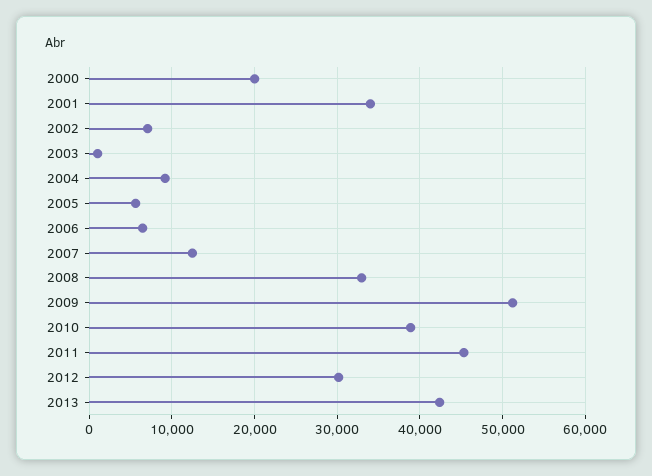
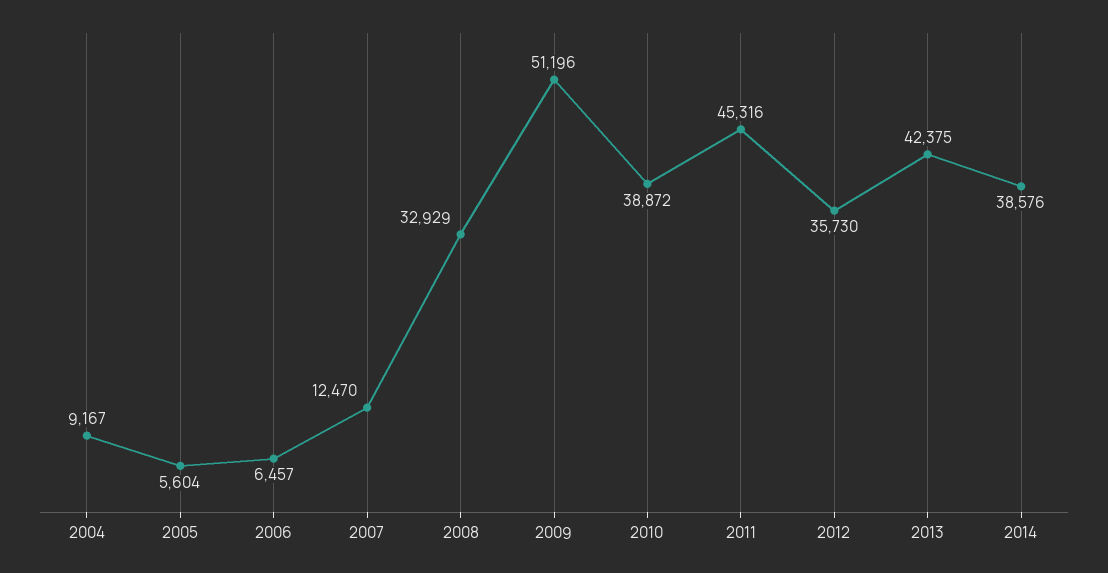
2000: 20000 -> none
2001: 34000 -> none
2002: 7000 -> none
2003: 1000 -> none
2012: 30000 -> 35730
2014: none -> 38576

